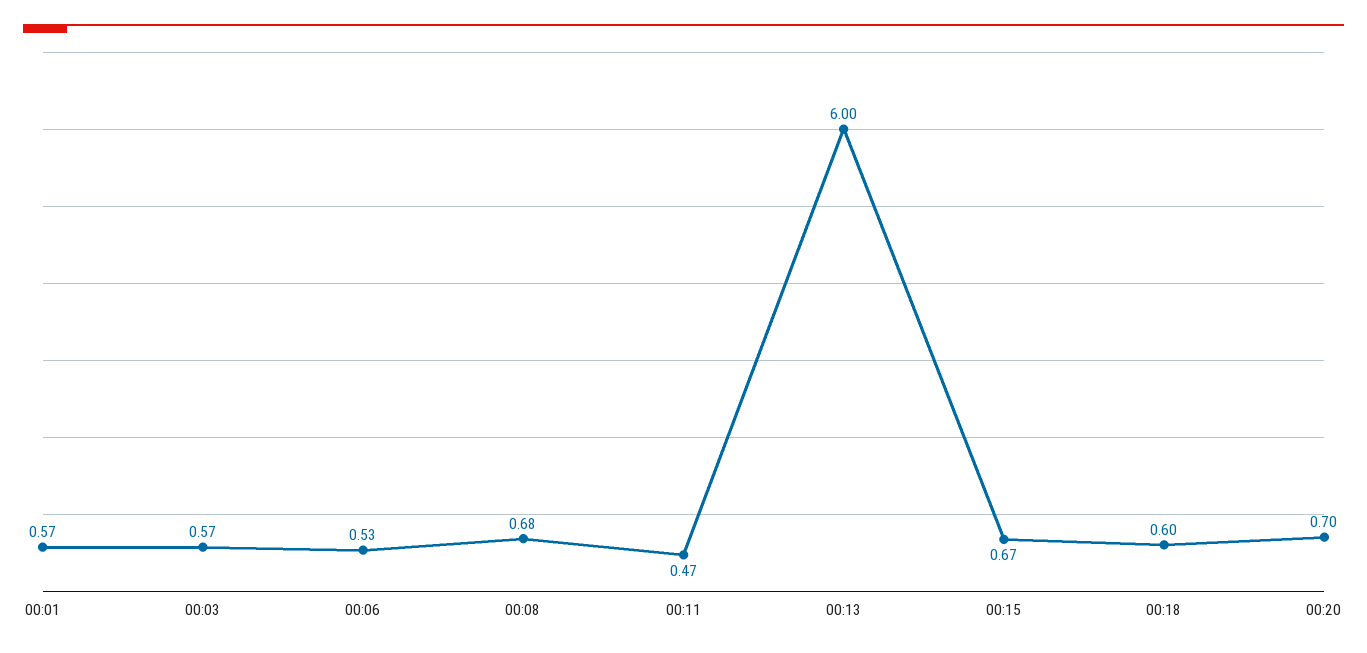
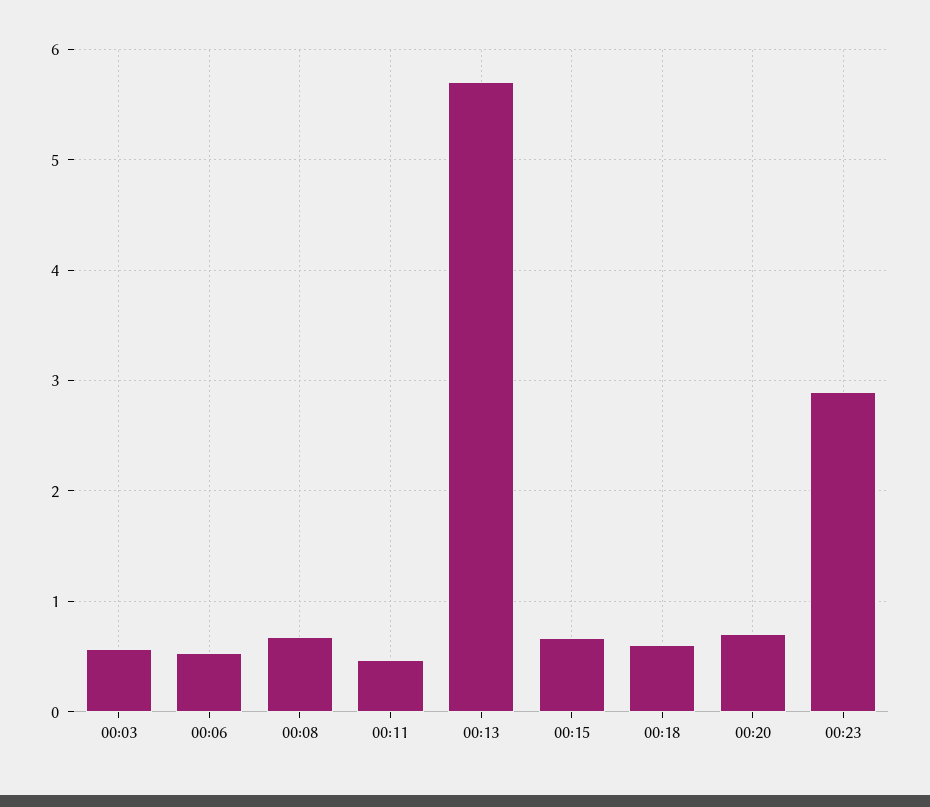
00:01: 0.57 -> none
00:13: 6 -> 5.7
00:23: none -> 2.9

